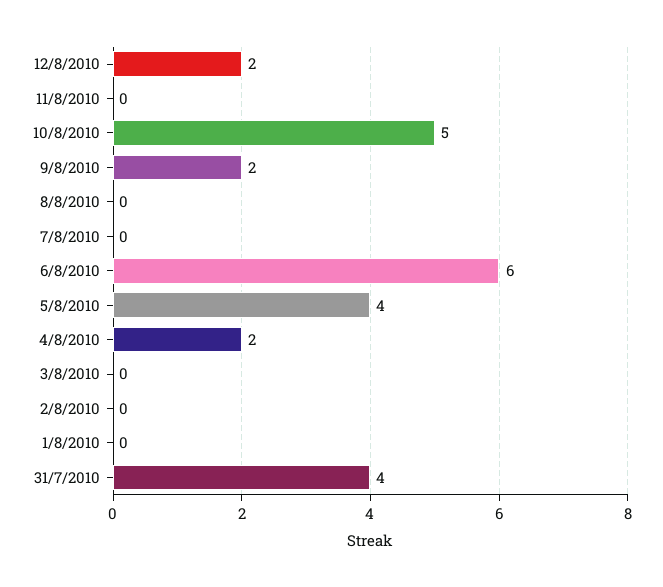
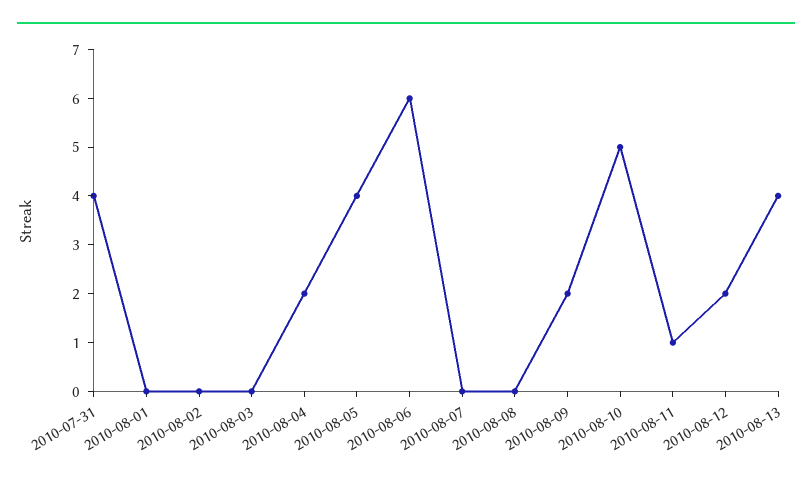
11/8/2010: 0 -> 1
2010-08-13: none -> 4

